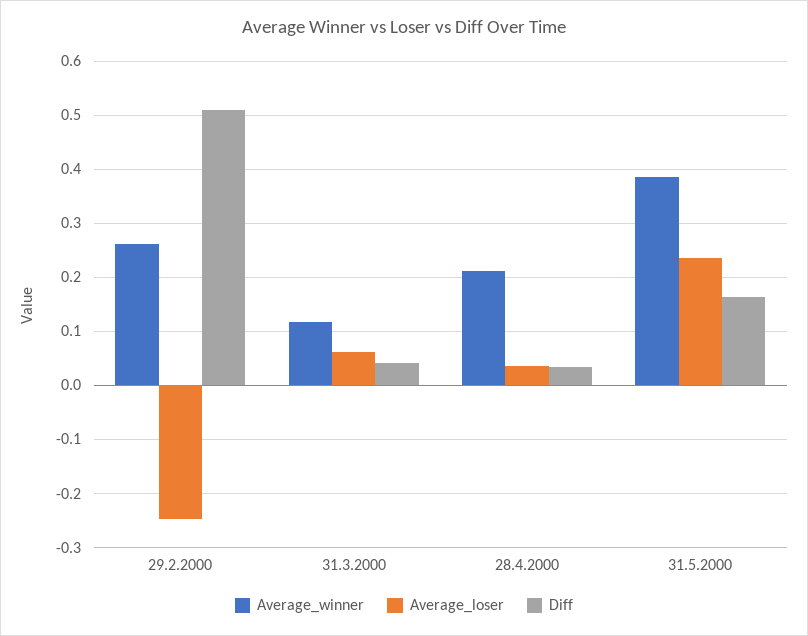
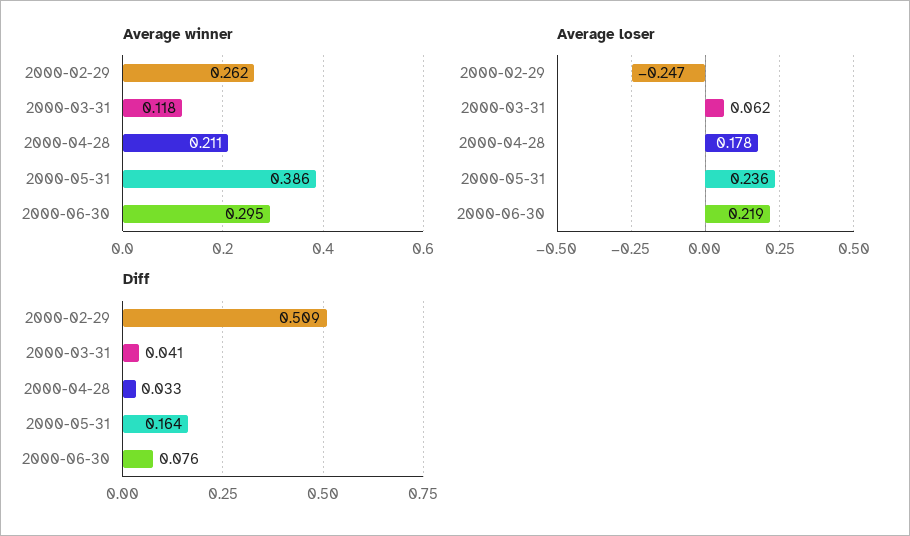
Average_loser, 28.4.2000: 0.04 -> 0.178
Average_winner, 2000-06-30: none -> 0.295
Average_loser, 2000-06-30: none -> 0.219
Diff, 2000-06-30: none -> 0.076

